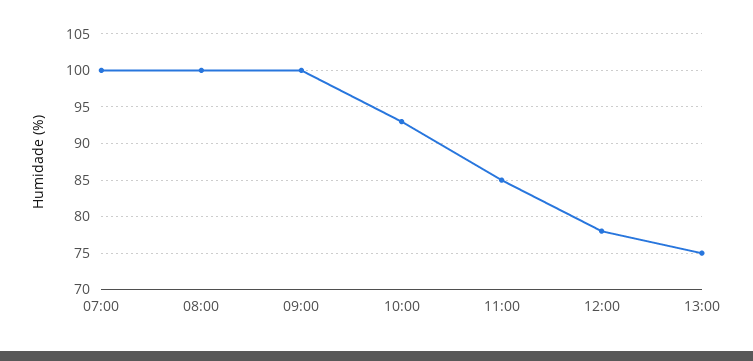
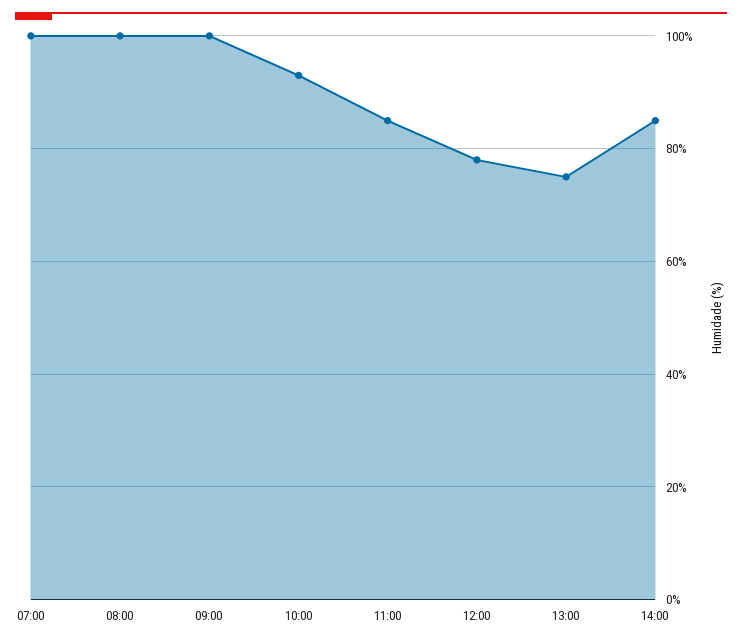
14:00: none -> 85

